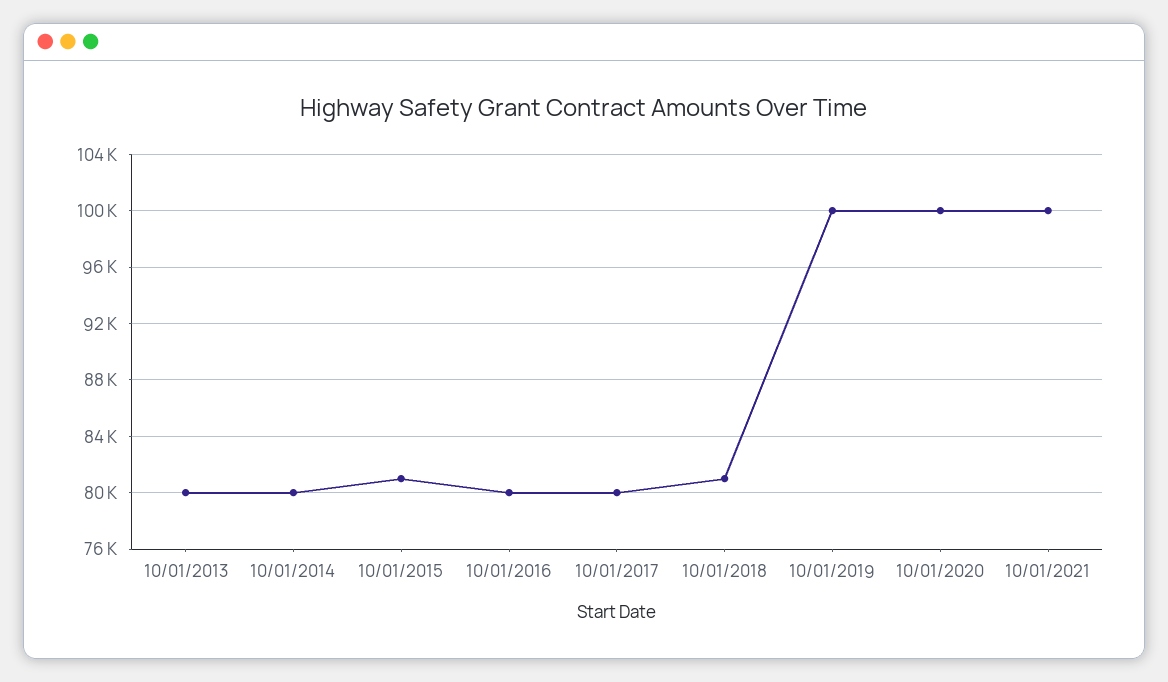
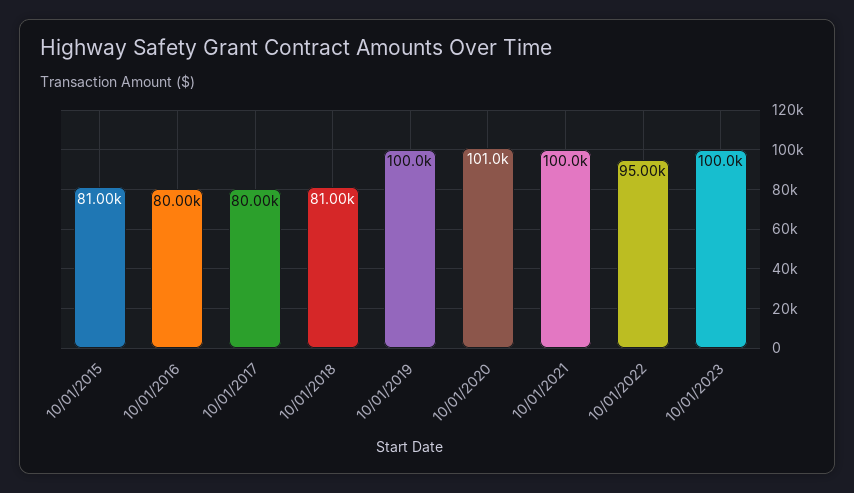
10/01/2013: 80000 -> none
10/01/2014: 80000 -> none
10/01/2020: 100000 -> 101000
10/01/2022: none -> 95000
10/01/2023: none -> 100000

